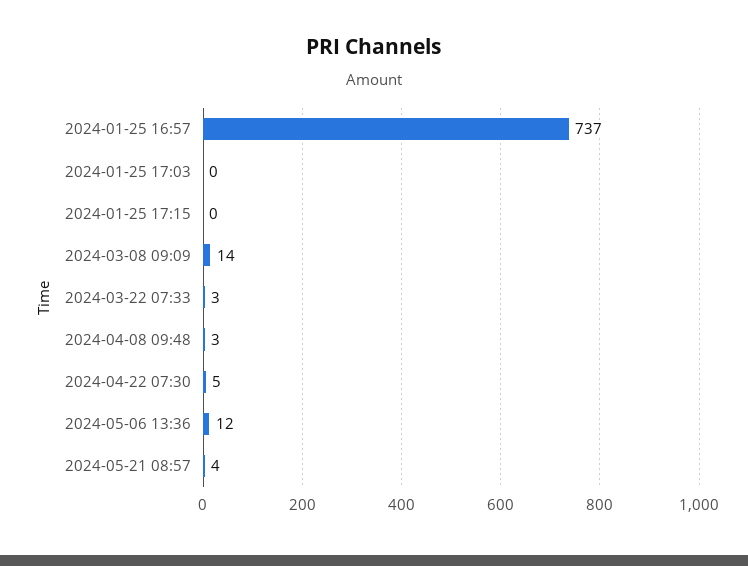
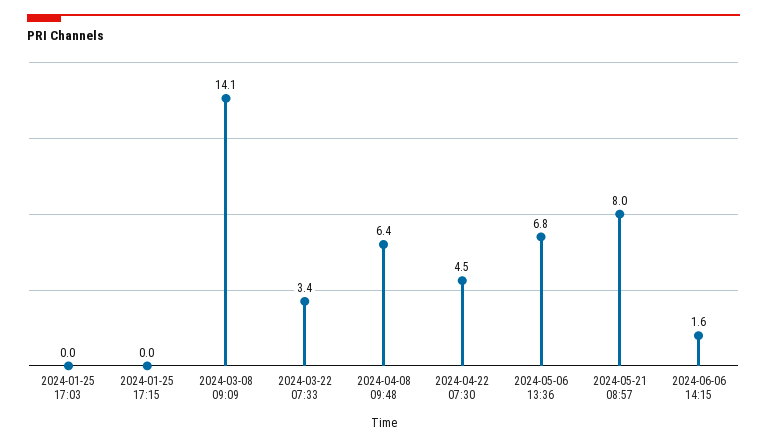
2024-01-25 16:57: 737 -> none
2024-04-08 09:48: 3 -> 6.4
2024-05-06 13:36: 12 -> 6.8
2024-05-21 08:57: 4 -> 8
2024-06-06 14:15: none -> 1.6

